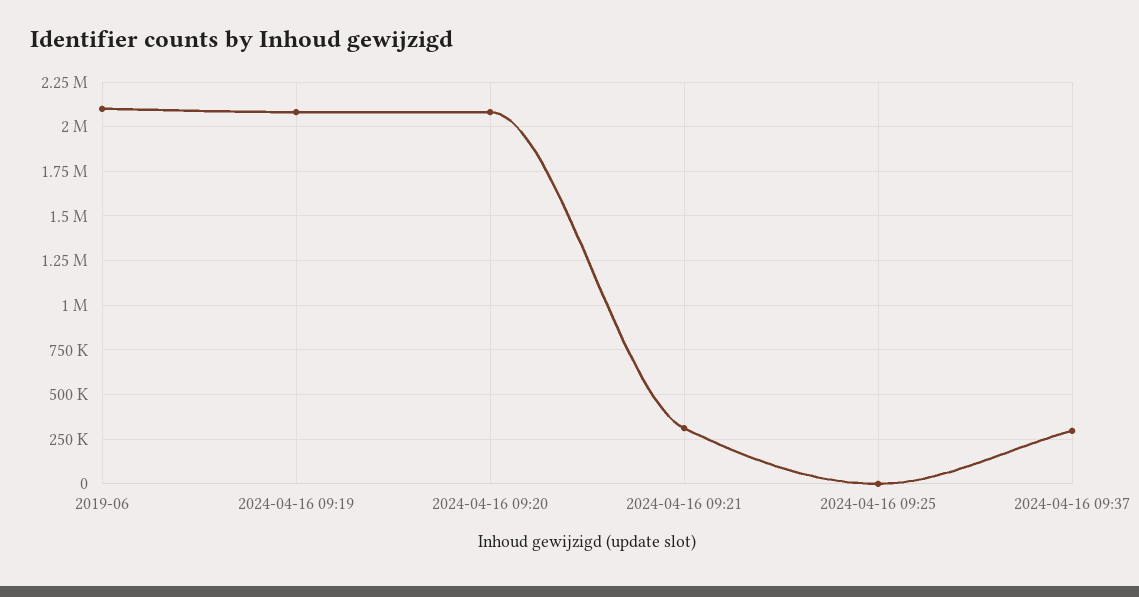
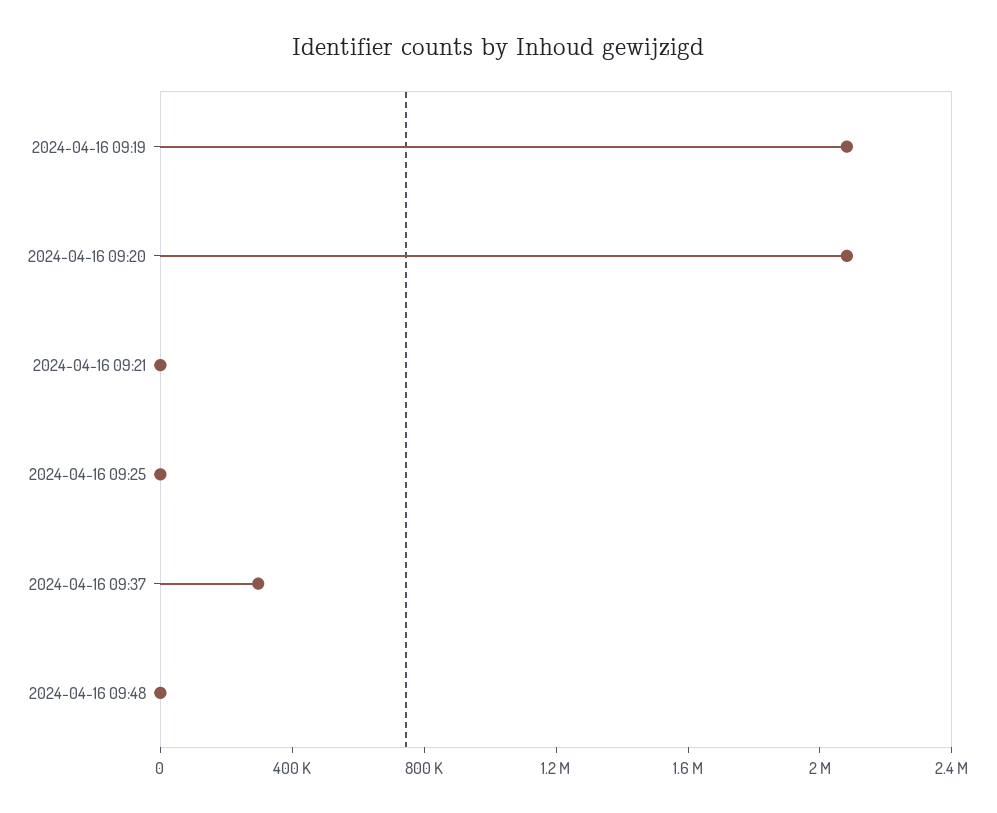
2019-06: 2100000 -> none
2024-04-16 09:21: 300000 -> 0
2024-04-16 09:48: none -> 0

